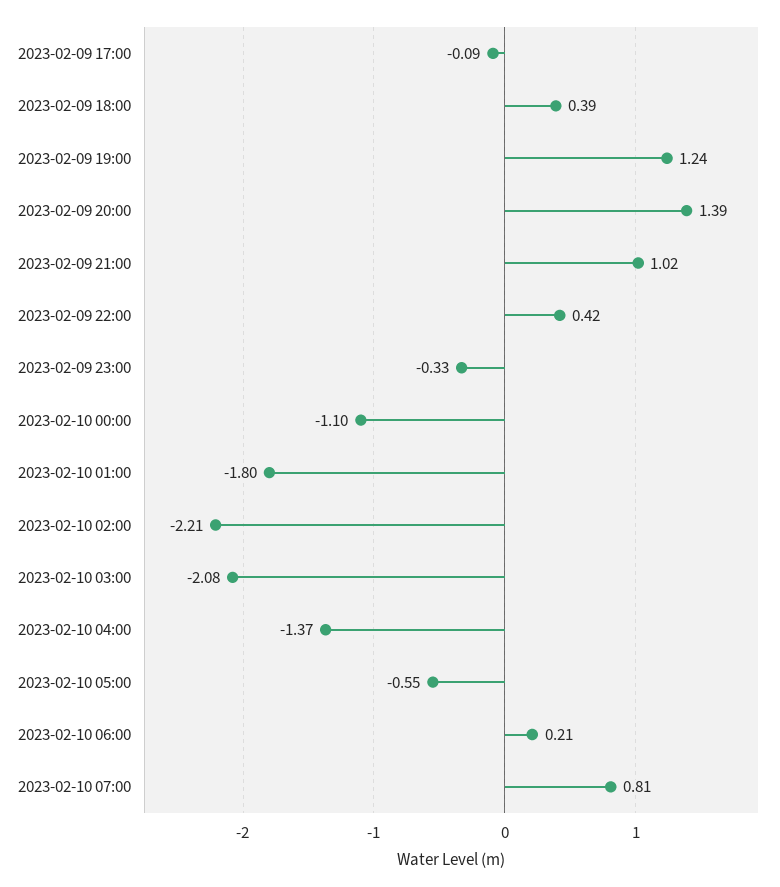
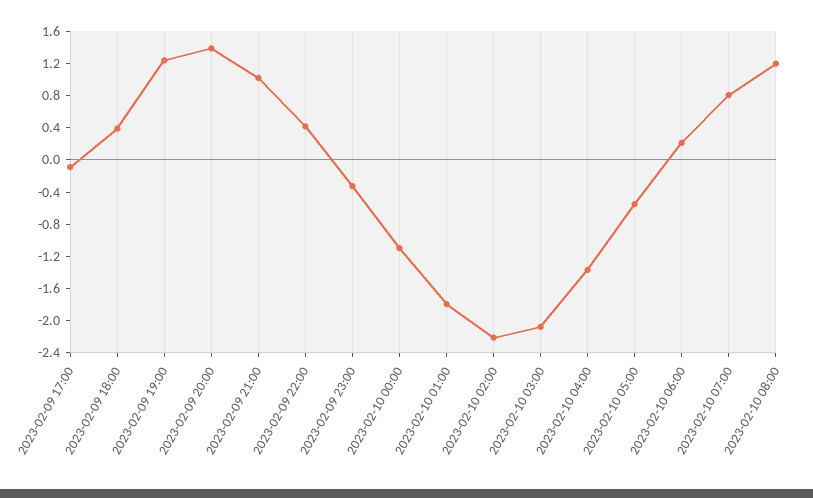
2023-02-10 08:00: none -> 1.2

